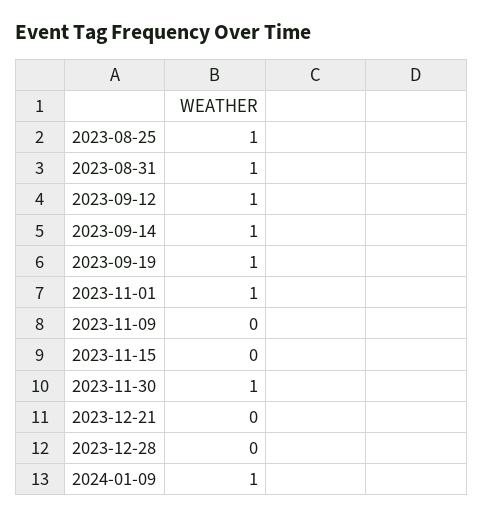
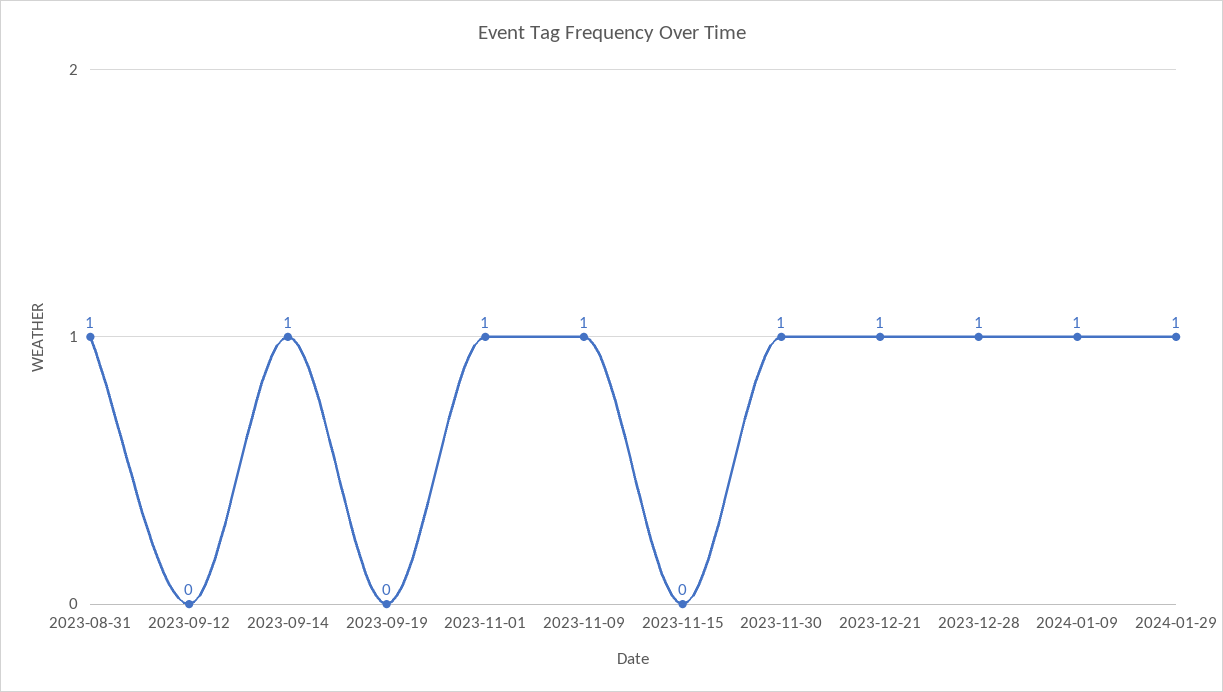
2023-08-25: 1 -> none
2023-09-12: 1 -> 0
2023-09-19: 1 -> 0
2023-11-09: 0 -> 1
2023-12-21: 0 -> 1
2023-12-28: 0 -> 1
2024-01-29: none -> 1

